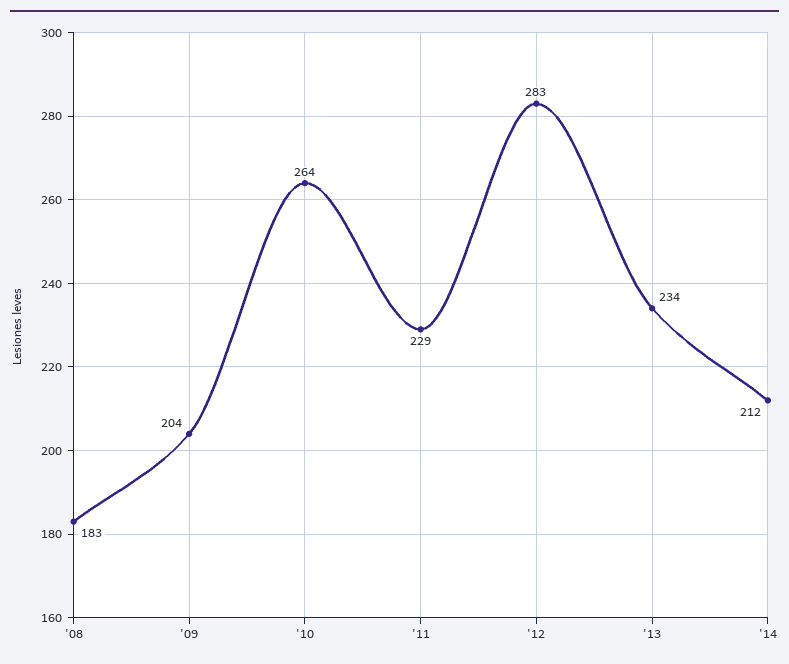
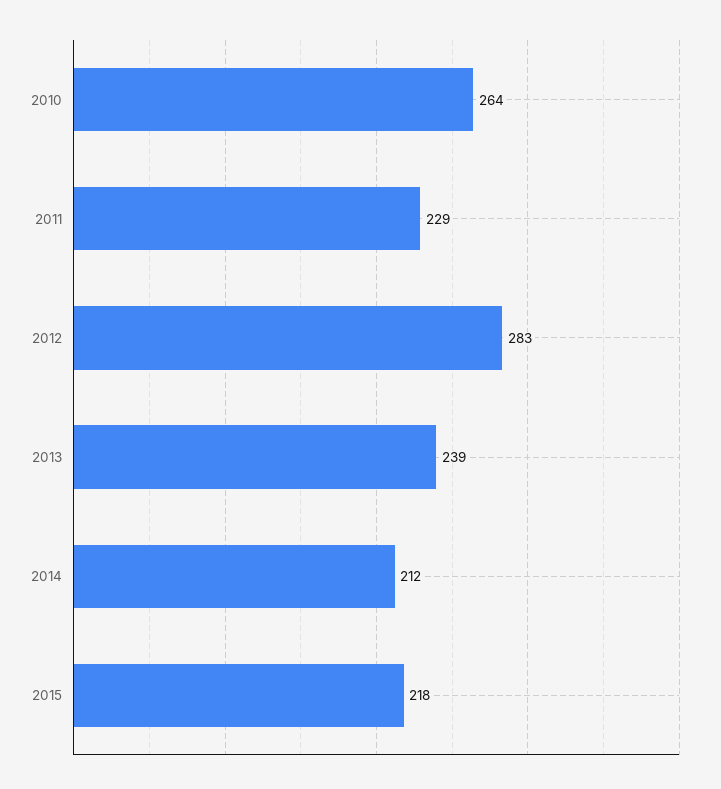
'08: 183 -> none
'09: 204 -> none
'13: 234 -> 239
2015: none -> 218

